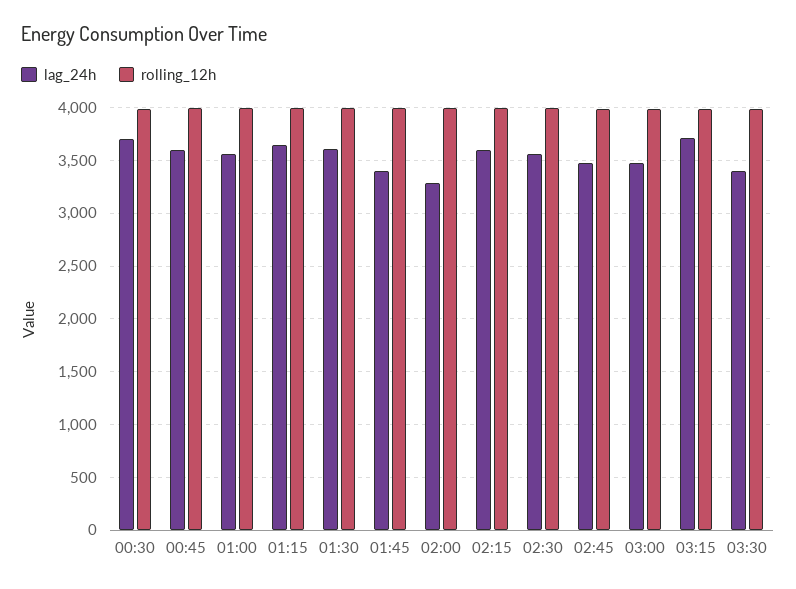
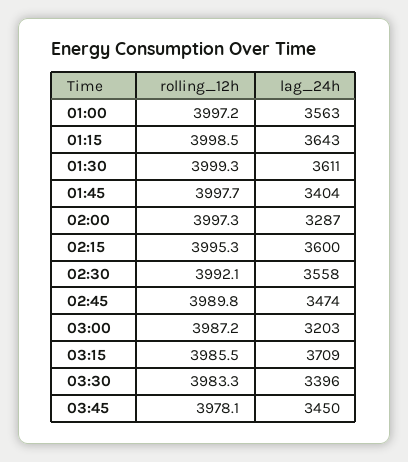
lag_24h, 00:30: 3700 -> none
rolling_12h, 00:30: 4000 -> none
lag_24h, 00:45: 3600 -> none
rolling_12h, 00:45: 4000 -> none
lag_24h, 03:00: 3500 -> 3203
rolling_12h, 03:45: none -> 3978.1
lag_24h, 03:45: none -> 3450

